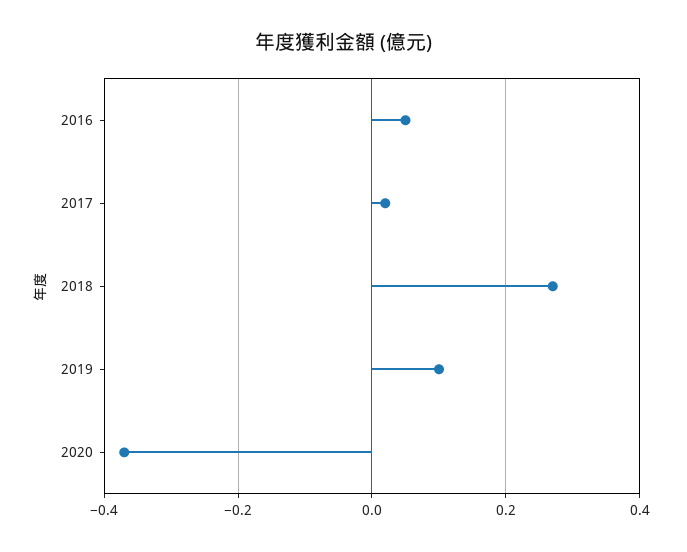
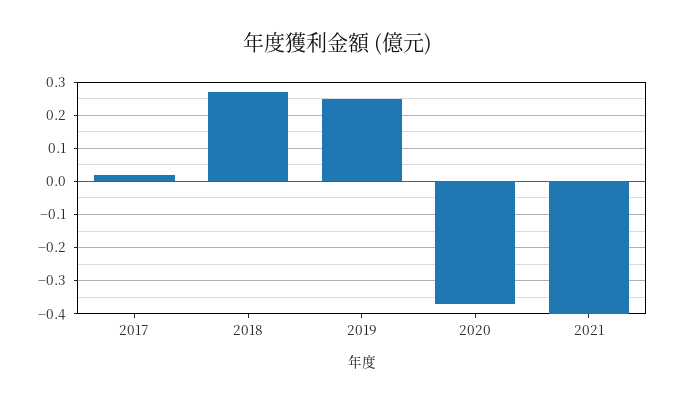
2016: 0.05 -> none
2019: 0.1 -> 0.25
2021: none -> -0.4

